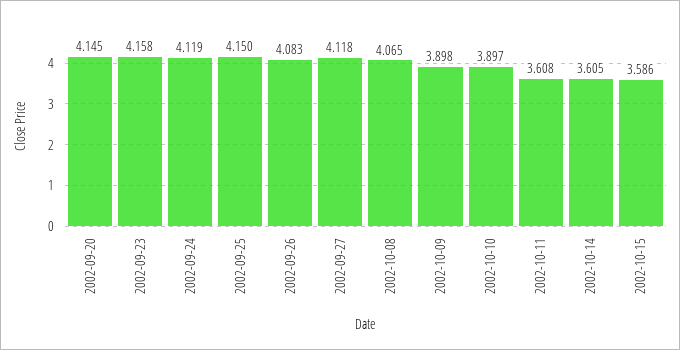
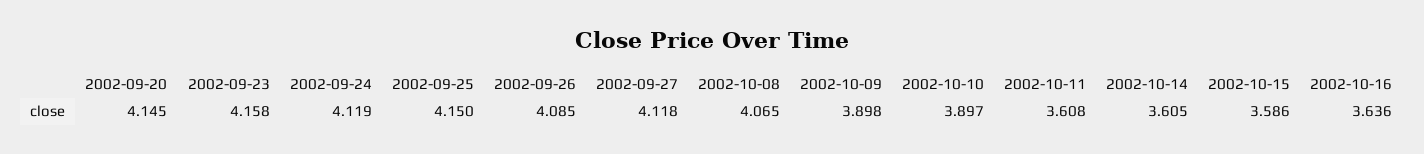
2002-09-26: 4.083 -> 4.085
2002-10-16: none -> 3.636

